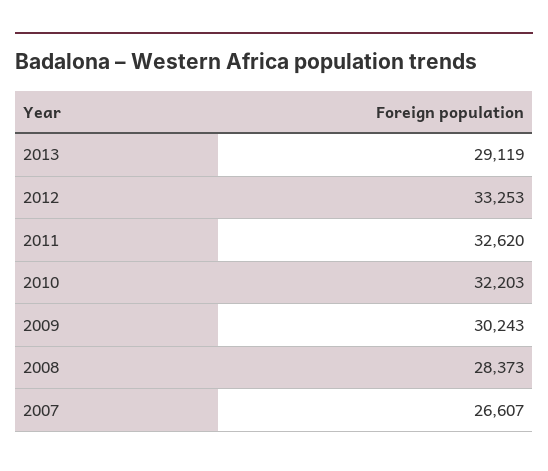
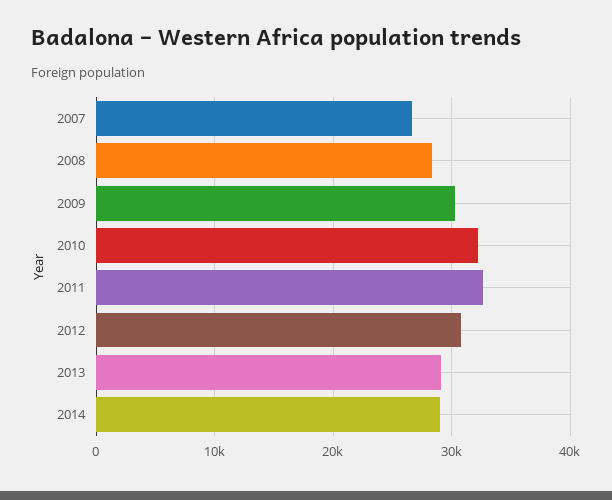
2012: 33253 -> 31000
2014: none -> 29000

